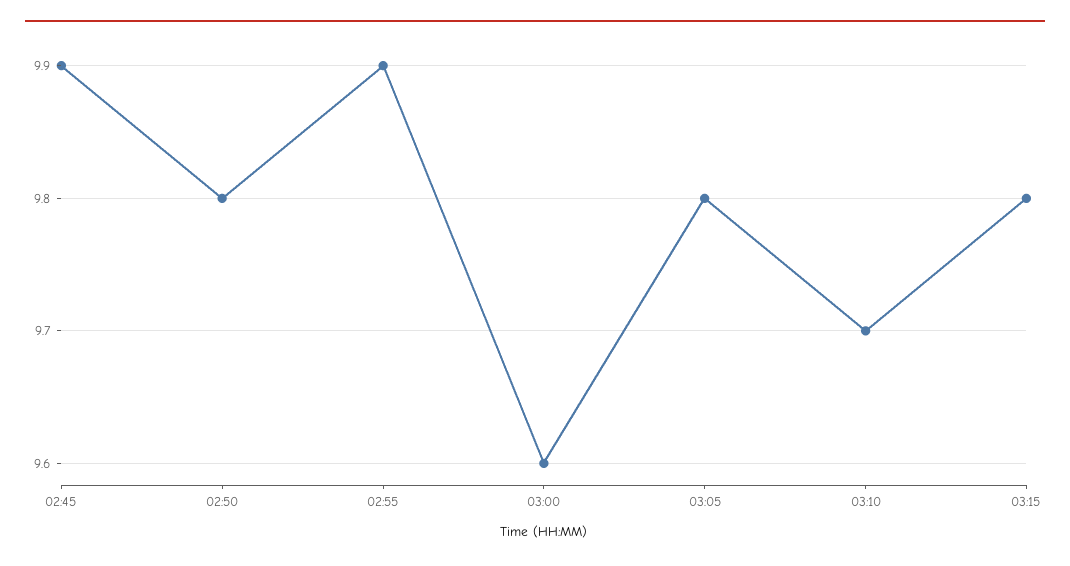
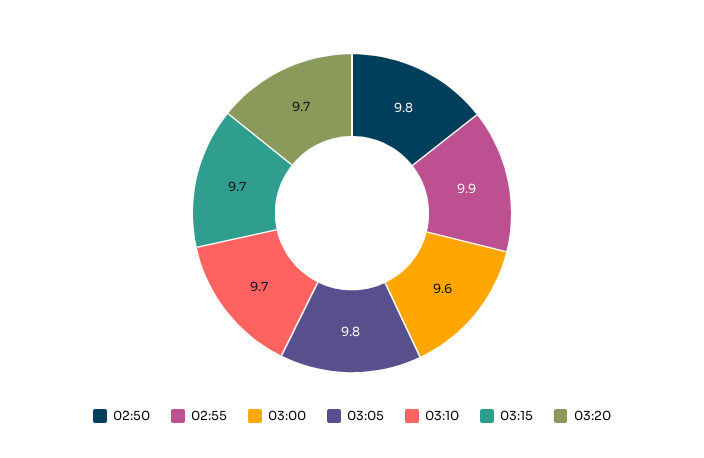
02:45: 9.9 -> none
03:15: 9.8 -> 9.7
03:20: none -> 9.7

